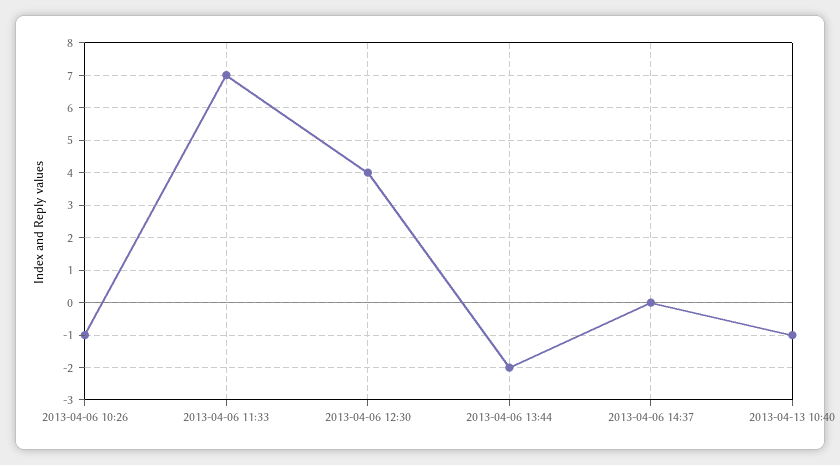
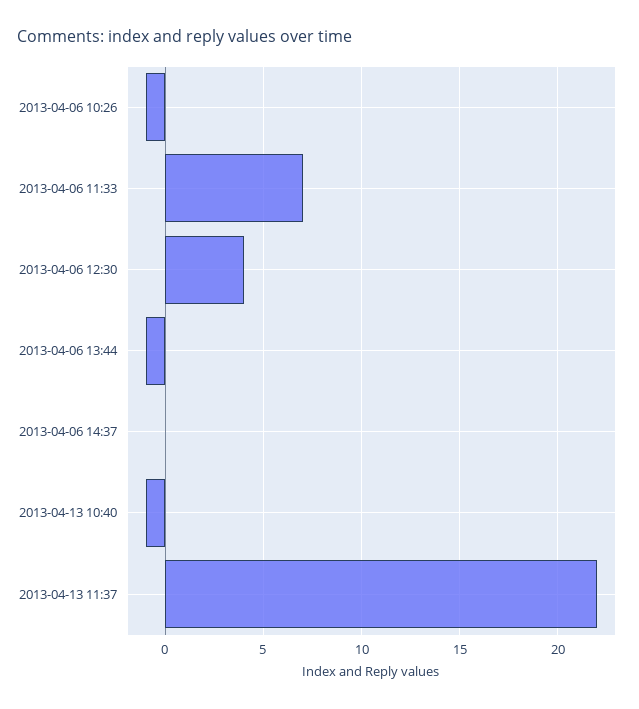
2013-04-06 13:44: -2 -> -1
2013-04-13 11:37: none -> 22

